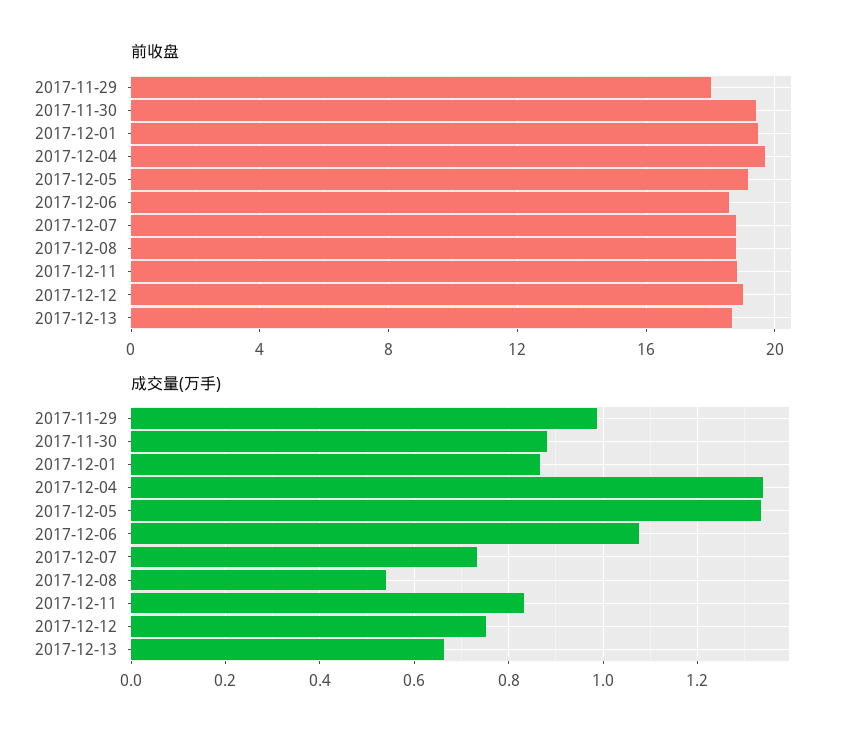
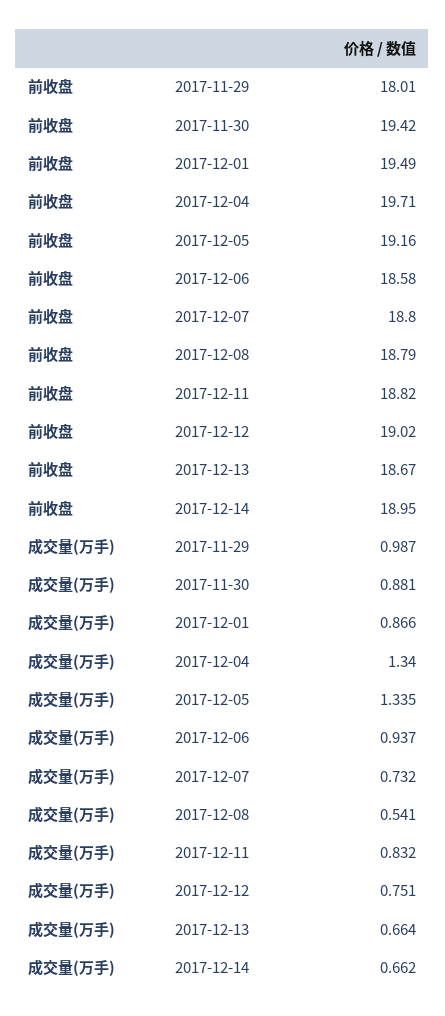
成交量(万手), 2017-12-06: 1.08 -> 0.937
前收盘, 2017-12-14: none -> 18.95
成交量(万手), 2017-12-14: none -> 0.662

